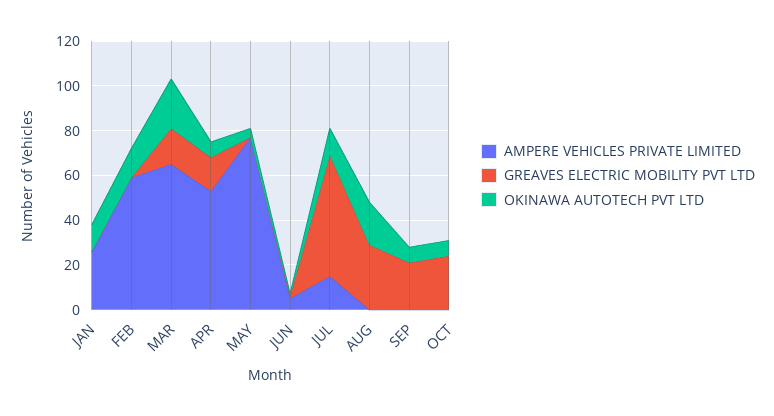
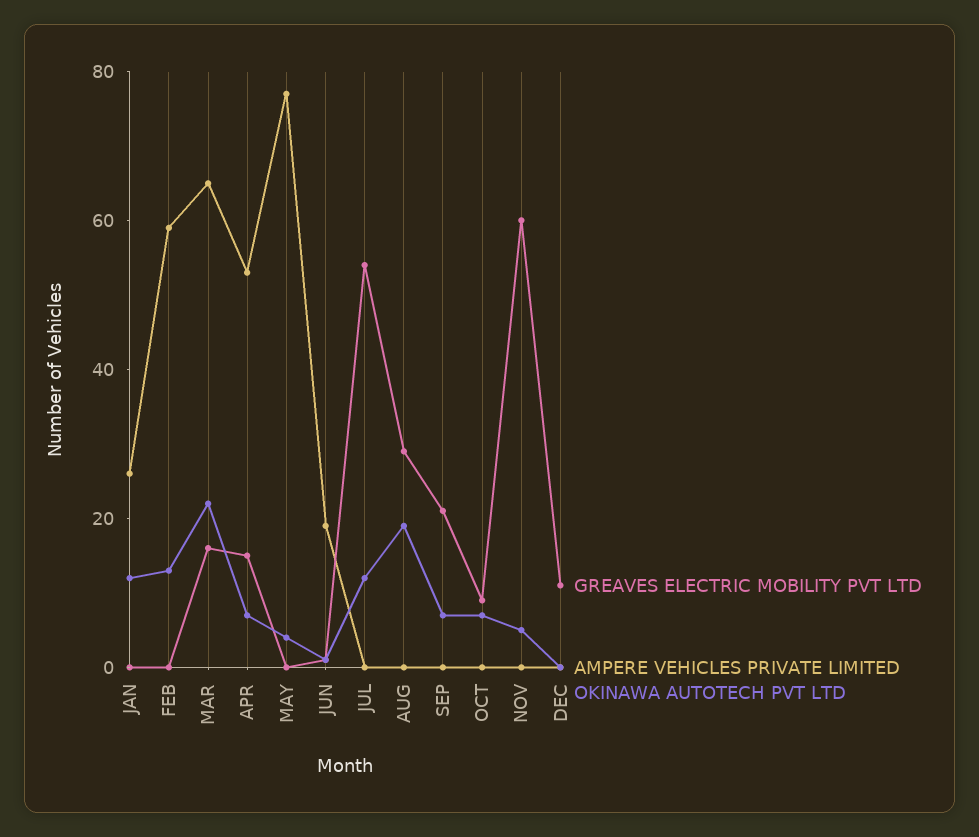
AMPERE VEHICLES PRIVATE LIMITED, JUN: 5 -> 20
AMPERE VEHICLES PRIVATE LIMITED, JUL: 15 -> 0
GREAVES ELECTRIC MOBILITY PVT LTD, OCT: 25 -> 10
GREAVES ELECTRIC MOBILITY PVT LTD, NOV: none -> 60
AMPERE VEHICLES PRIVATE LIMITED, NOV: none -> 0
OKINAWA AUTOTECH PVT LTD, NOV: none -> 5
GREAVES ELECTRIC MOBILITY PVT LTD, DEC: none -> 10
AMPERE VEHICLES PRIVATE LIMITED, DEC: none -> 0
OKINAWA AUTOTECH PVT LTD, DEC: none -> 0

